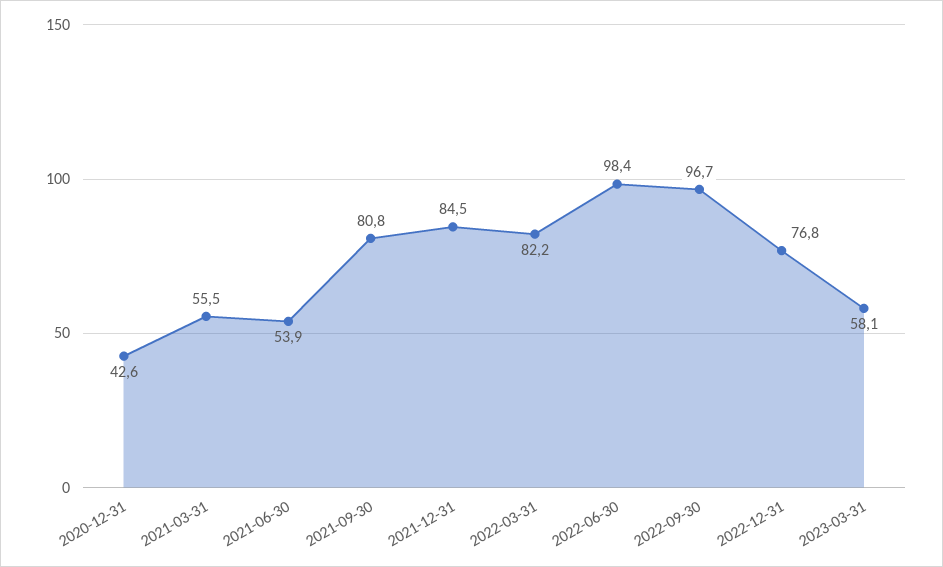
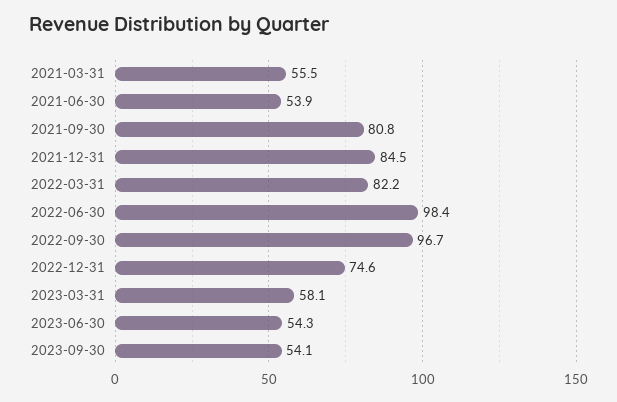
2020-12-31: 42.6 -> none
2022-12-31: 76.8 -> 74.6
2023-06-30: none -> 54.3
2023-09-30: none -> 54.1

